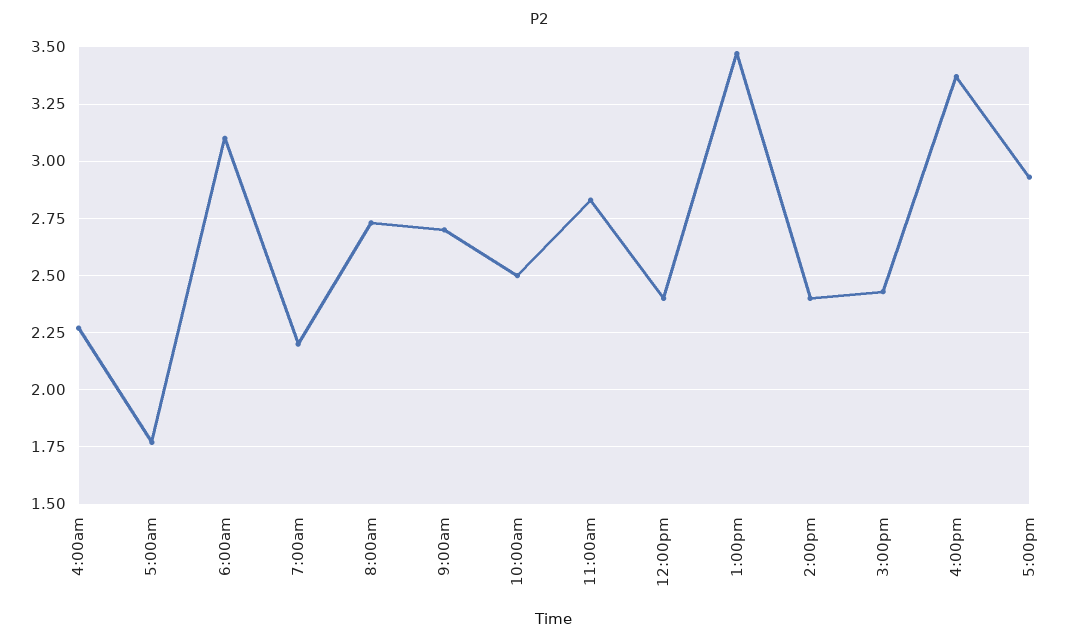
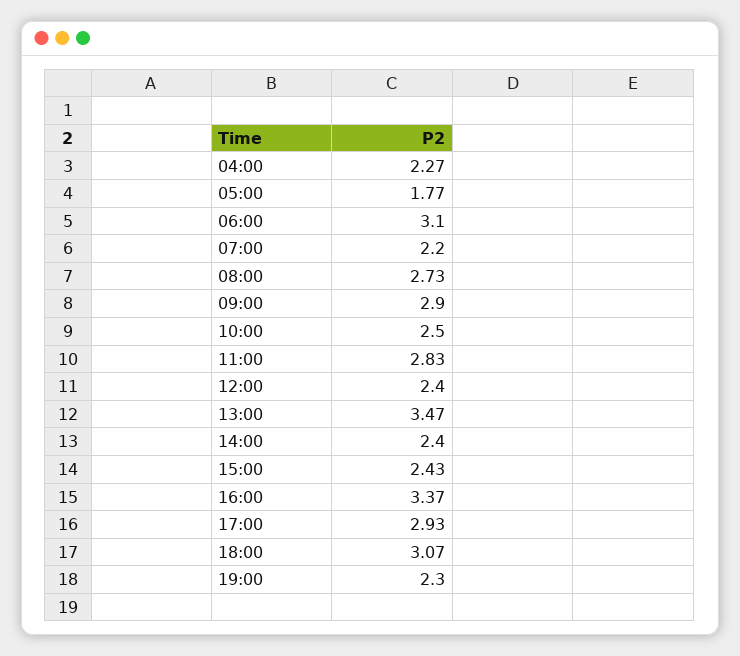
9:00am: 2.7 -> 2.9
18:00: none -> 3.07
19:00: none -> 2.3

